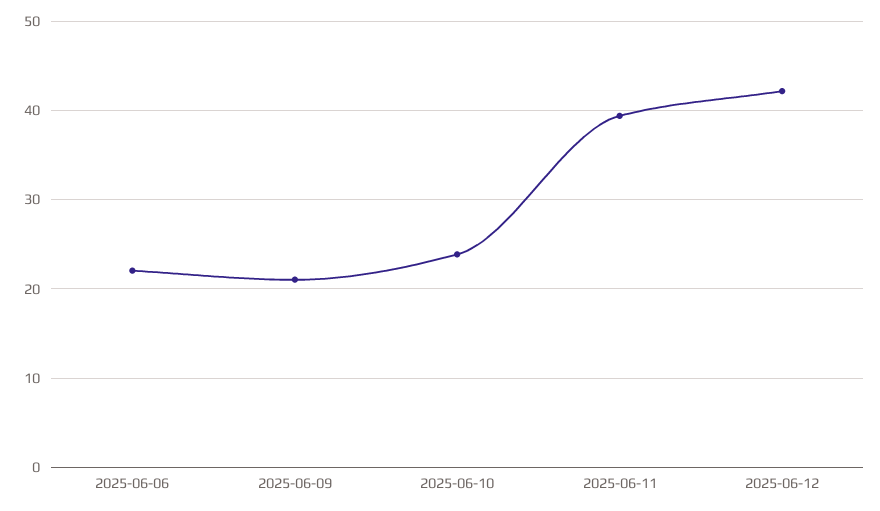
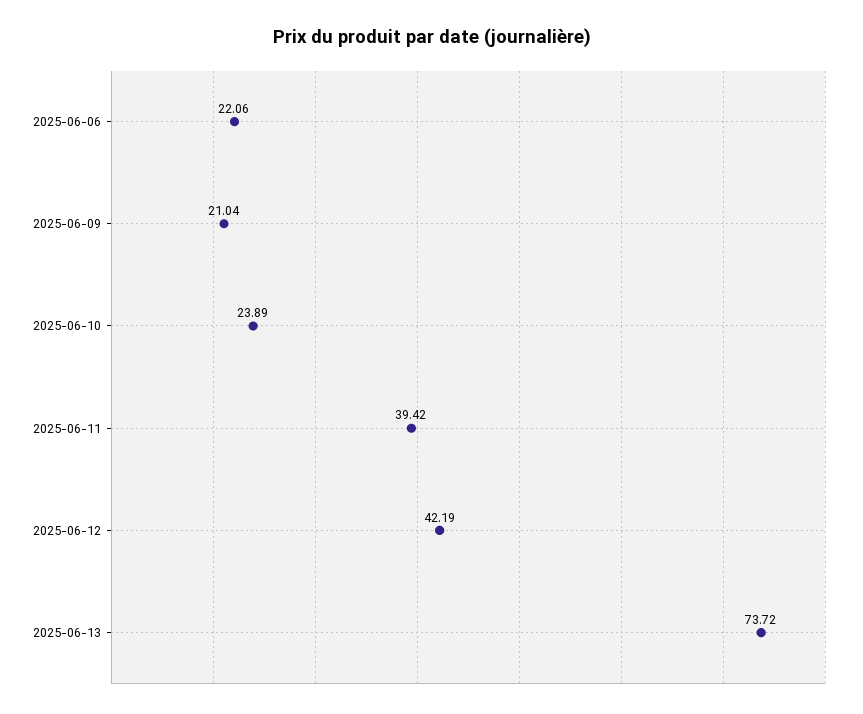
2025-06-13: none -> 73.72

